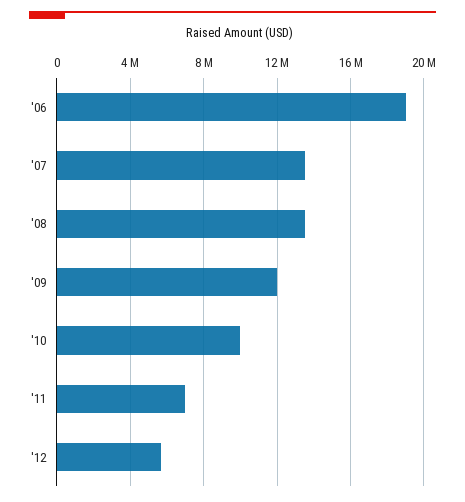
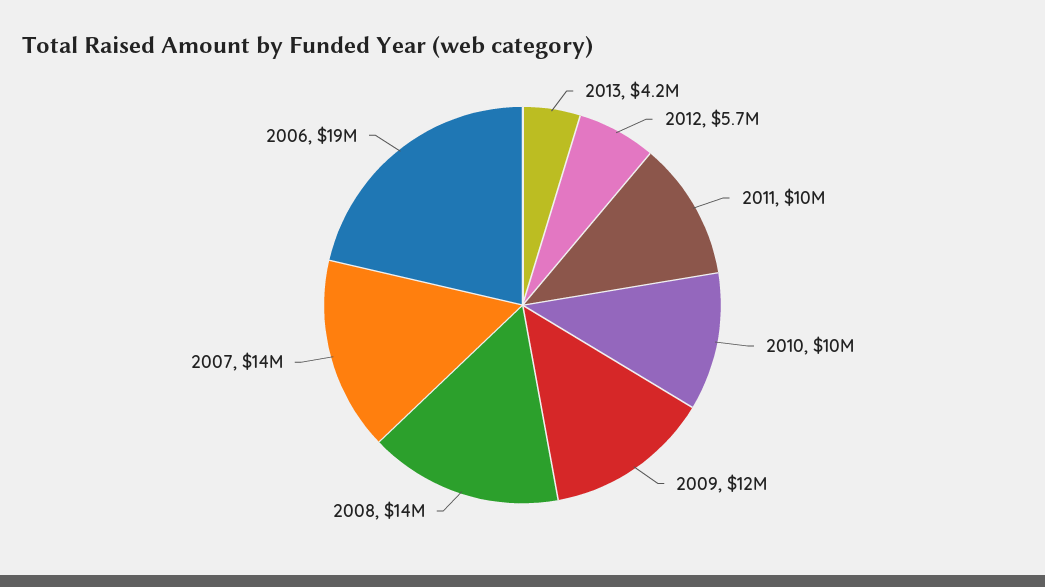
'11: 7000000 -> 10000000
2013: none -> 4200000

